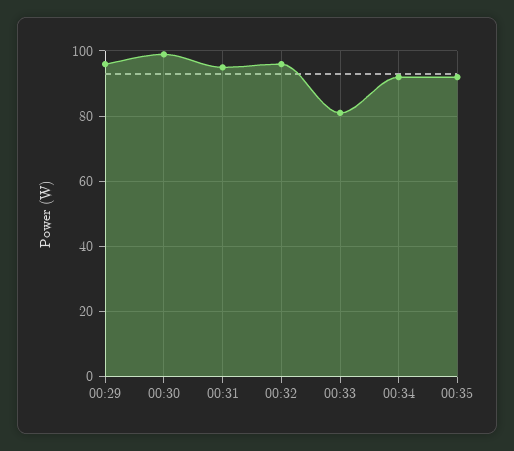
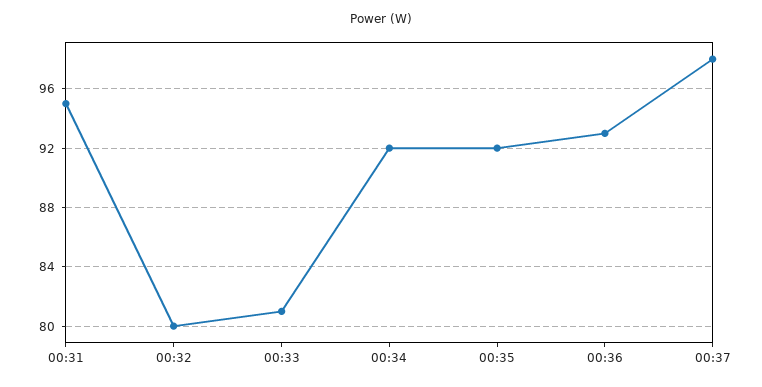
00:29: 95 -> none
00:30: 100 -> none
00:32: 95 -> 80
00:36: none -> 93
00:37: none -> 98

